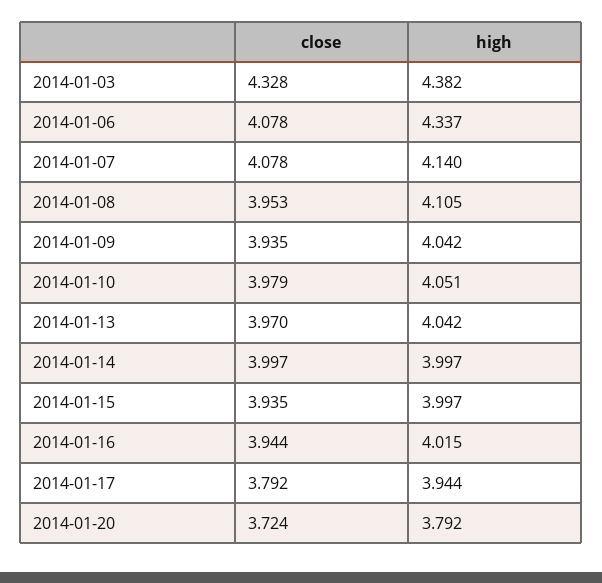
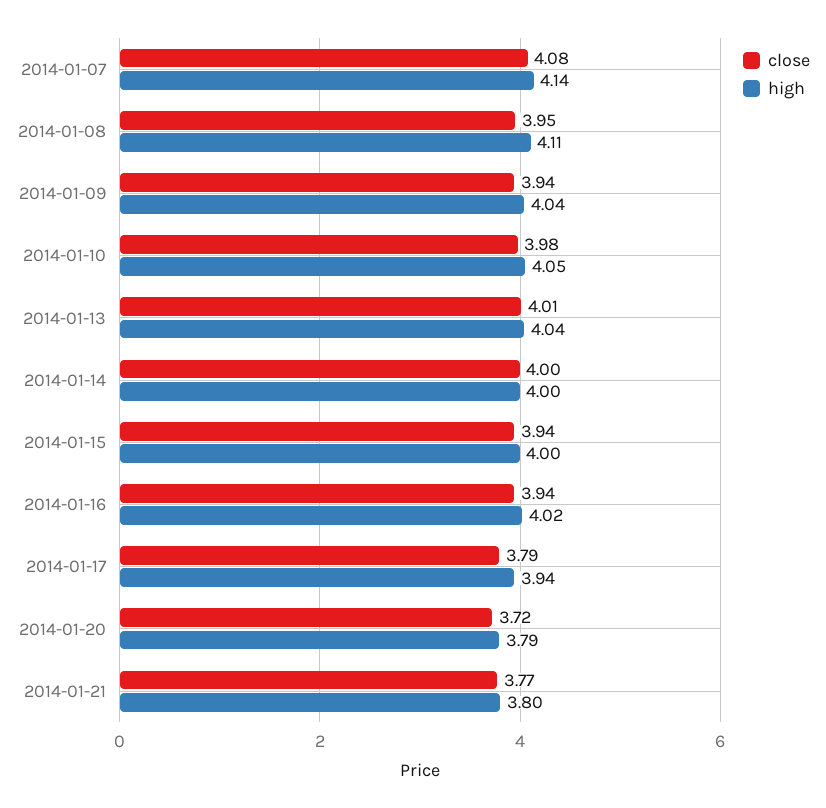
close, 2014-01-03: 4.328 -> none
high, 2014-01-03: 4.382 -> none
close, 2014-01-06: 4.078 -> none
high, 2014-01-06: 4.337 -> none
close, 2014-01-13: 3.97 -> 4.01
close, 2014-01-21: none -> 3.77
high, 2014-01-21: none -> 3.8

